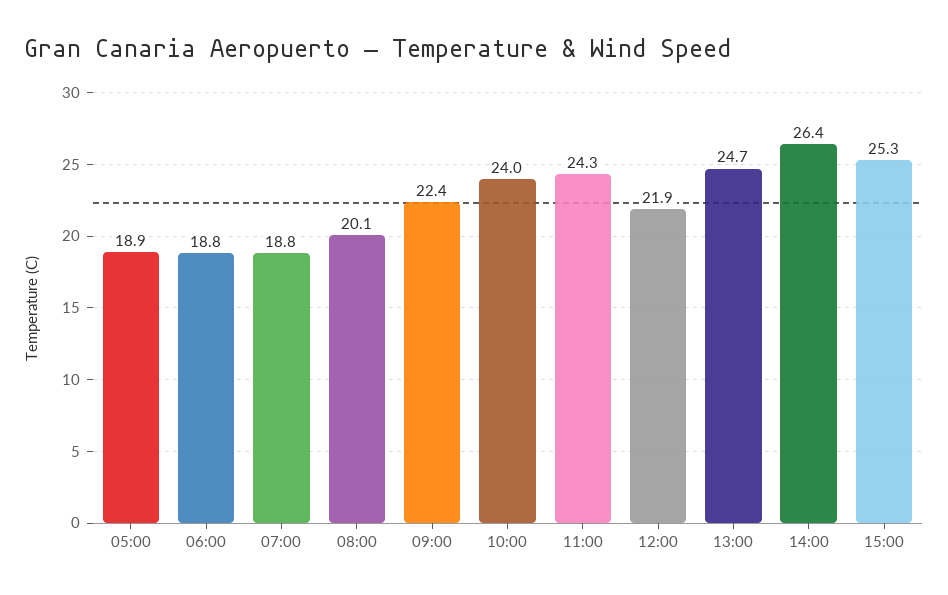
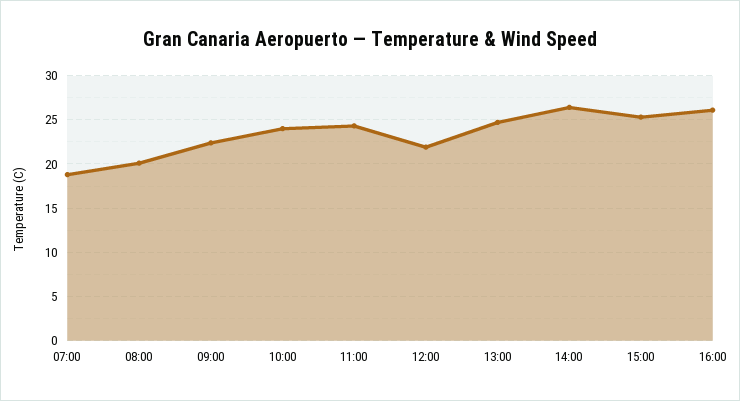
05:00: 18.9 -> none
06:00: 18.8 -> none
16:00: none -> 26

